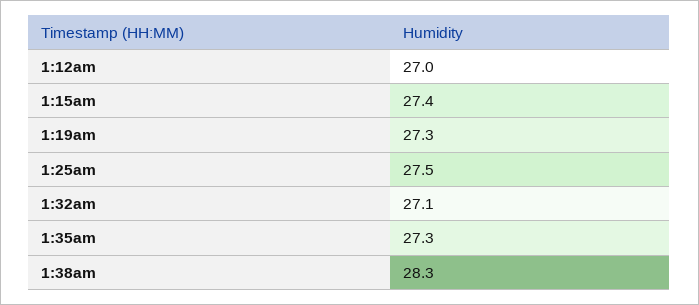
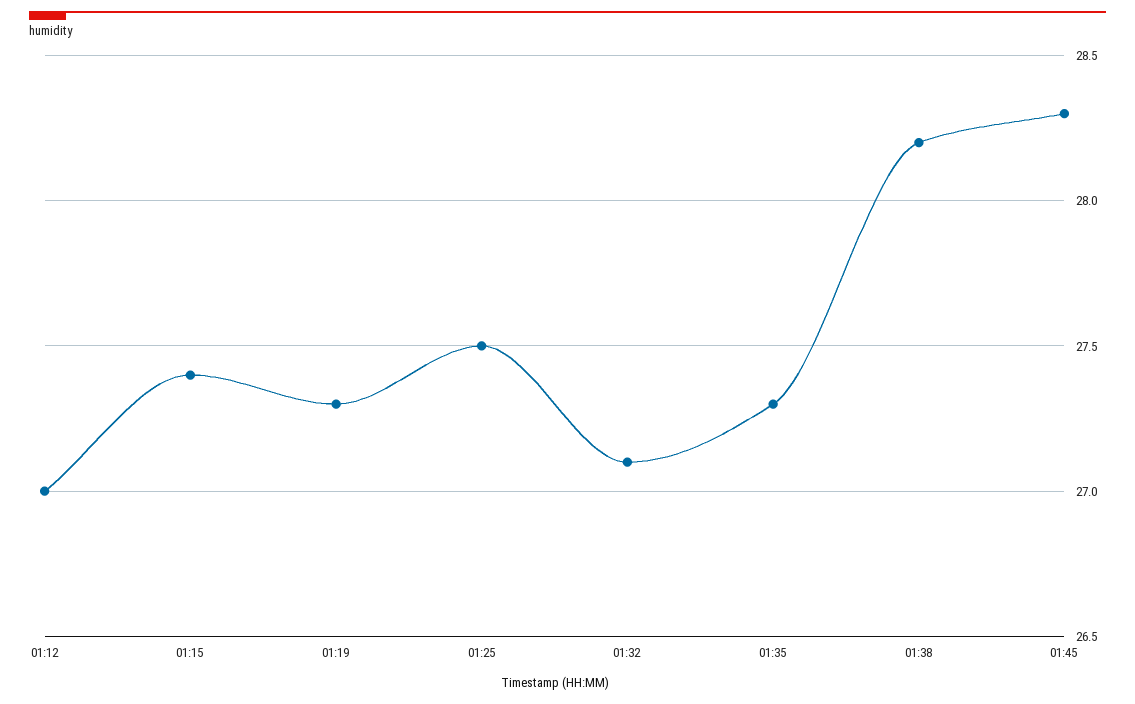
1:38am: 28.3 -> 28.2
01:45: none -> 28.3

